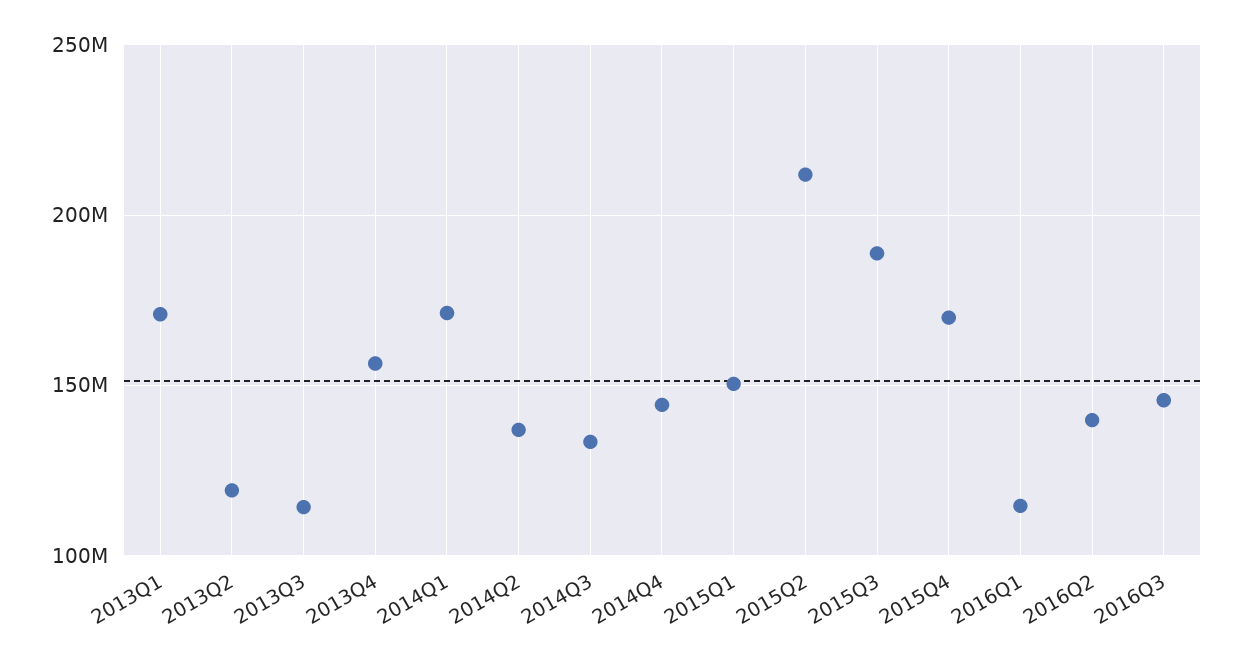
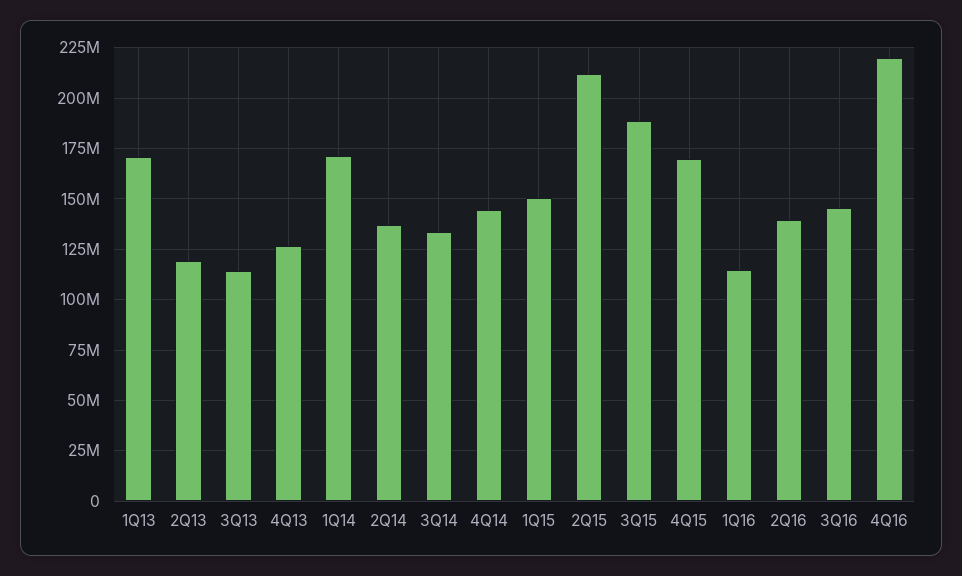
2013Q4: 155000000 -> 125000000
4Q16: none -> 220000000

